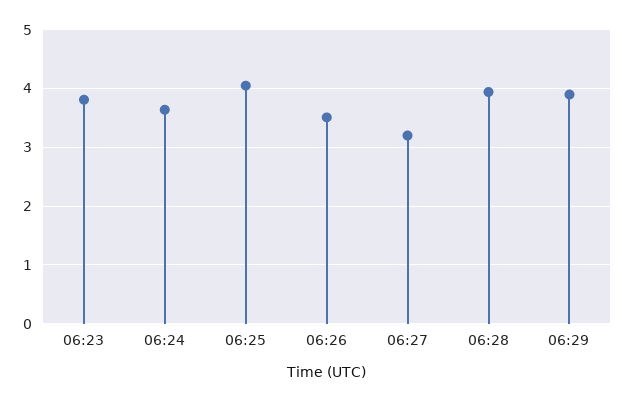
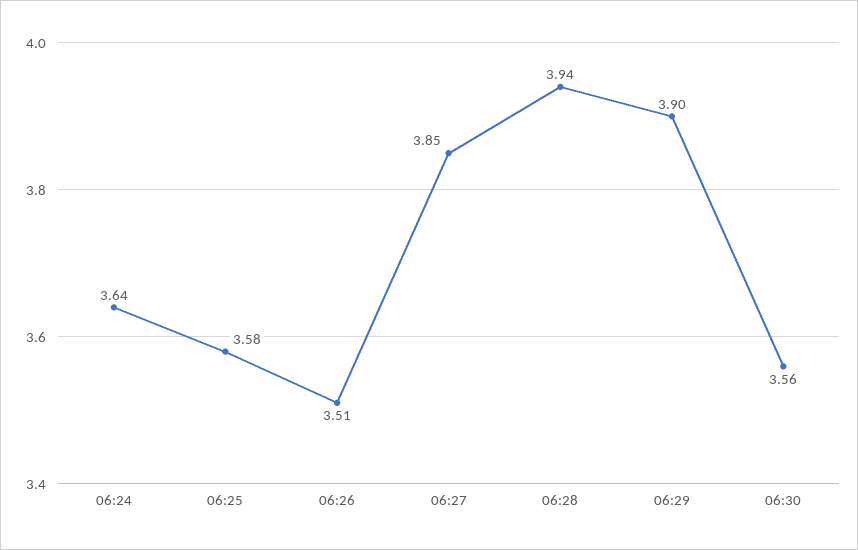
06:23: 3.8 -> none
06:25: 4 -> 3.58
06:27: 3.2 -> 3.85
06:30: none -> 3.56

